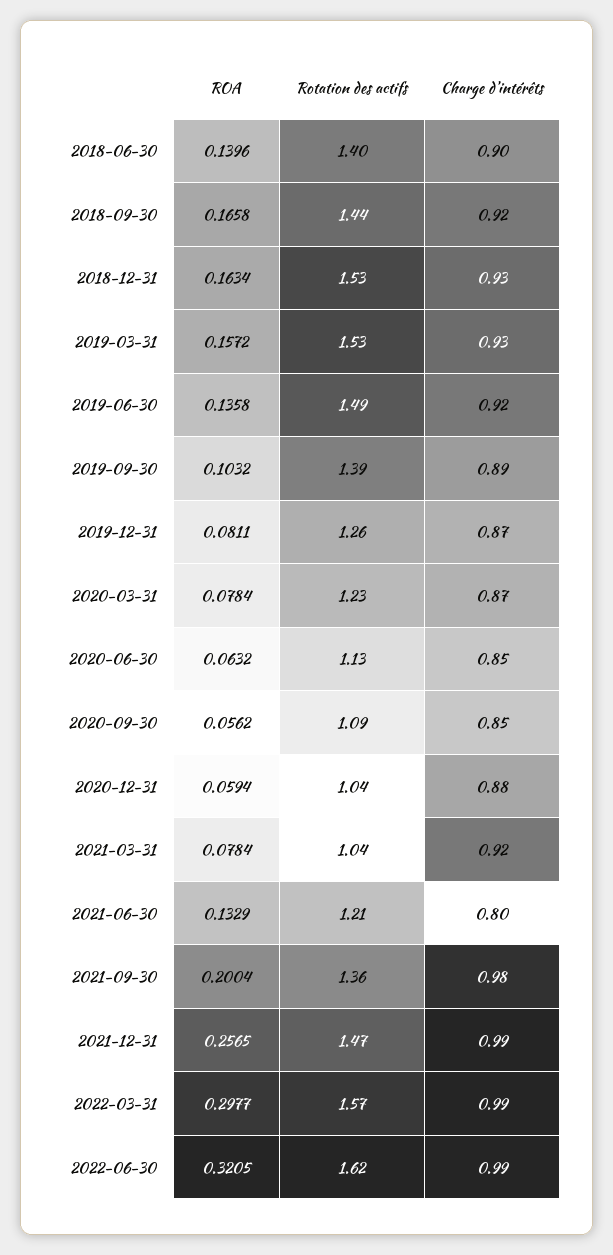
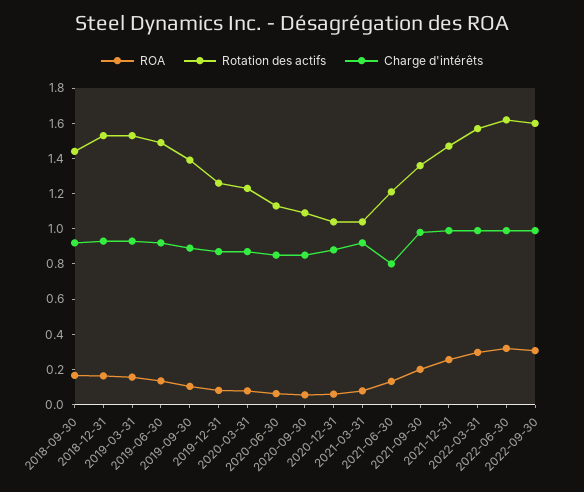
ROA, 2018-06-30: 0.1396 -> none
Rotation des actifs, 2018-06-30: 1.4 -> none
Charge d'intérêts, 2018-06-30: 0.9 -> none
ROA, 2022-09-30: none -> 0.3
Rotation des actifs, 2022-09-30: none -> 1.6
Charge d'intérêts, 2022-09-30: none -> 1

